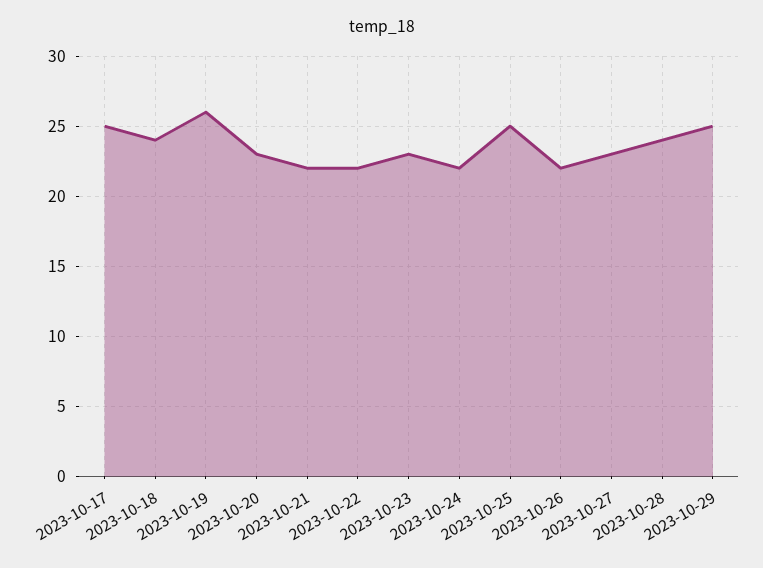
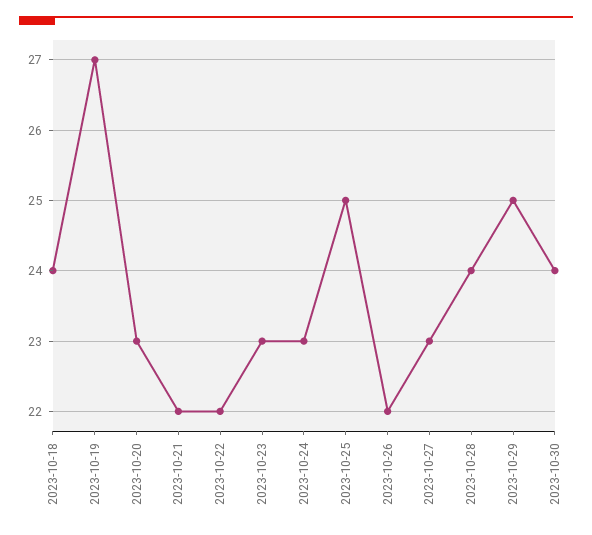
2023-10-17: 25 -> none
2023-10-19: 26 -> 27
2023-10-24: 22 -> 23
2023-10-30: none -> 24

